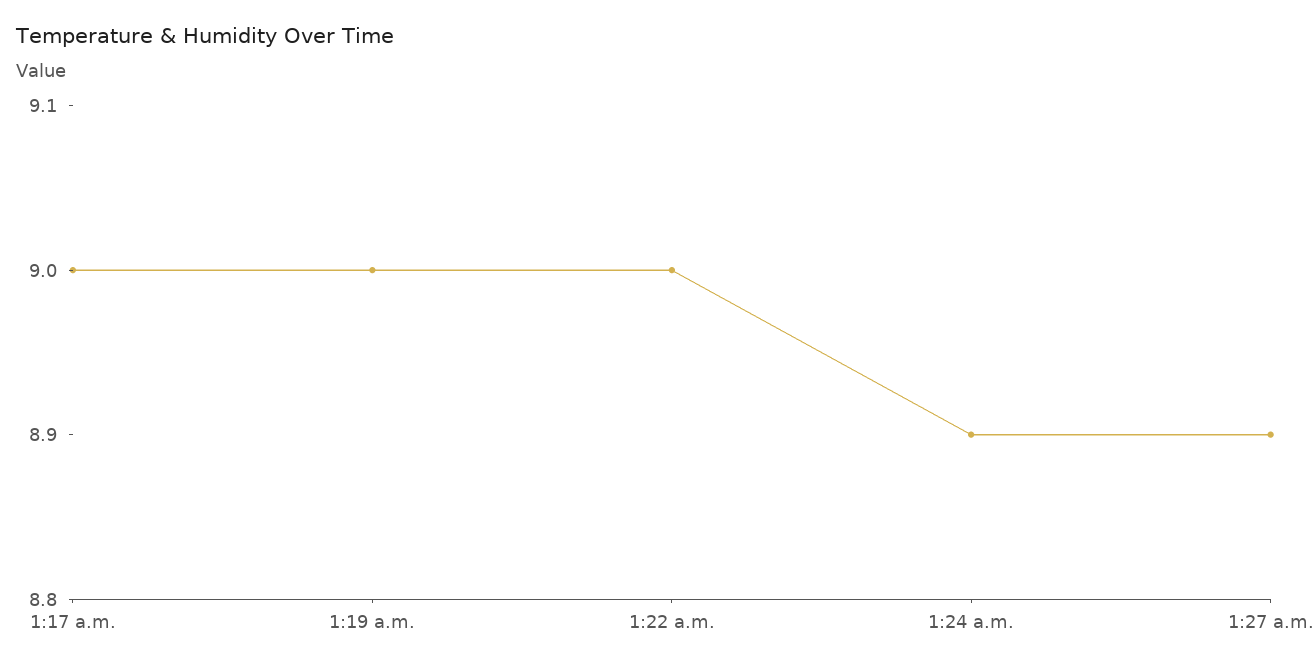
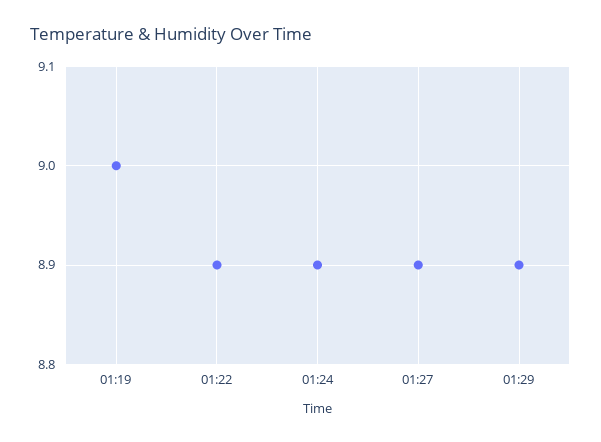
1:17 a.m.: 9 -> none
1:22 a.m.: 9 -> 8.9
01:29: none -> 8.9

